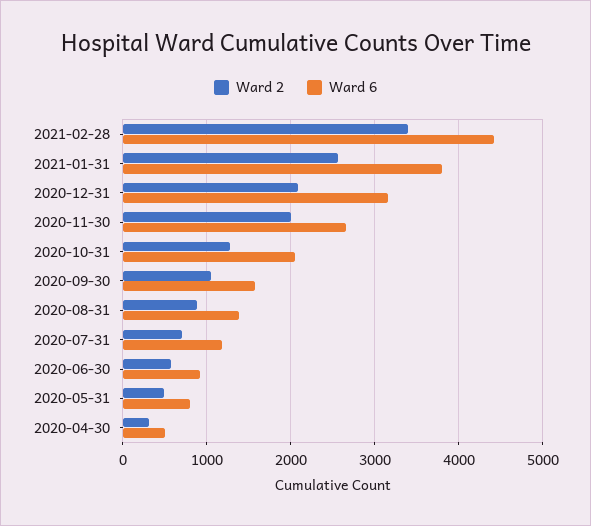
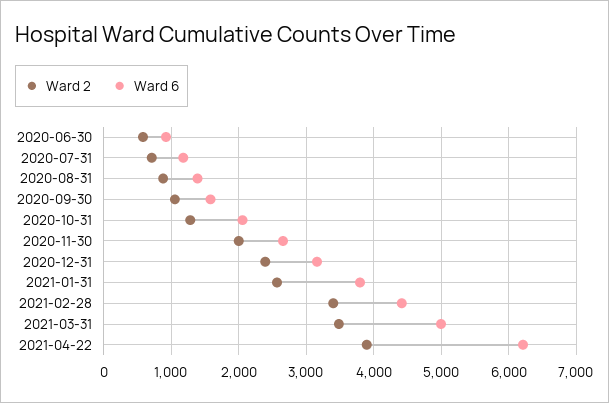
Ward 2, 2020-12-31: 2100 -> 2400
Ward 2, 2020-05-31: 500 -> none
Ward 6, 2020-05-31: 800 -> none
Ward 2, 2020-04-30: 300 -> none
Ward 6, 2020-04-30: 500 -> none
Ward 2, 2021-03-31: none -> 3500
Ward 6, 2021-03-31: none -> 5000
Ward 2, 2021-04-22: none -> 3900
Ward 6, 2021-04-22: none -> 6200

